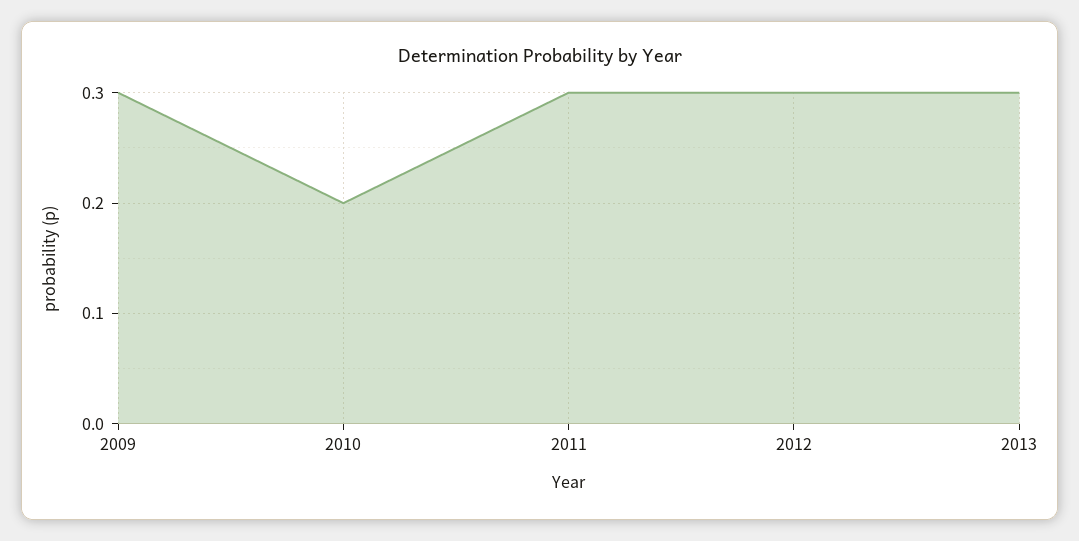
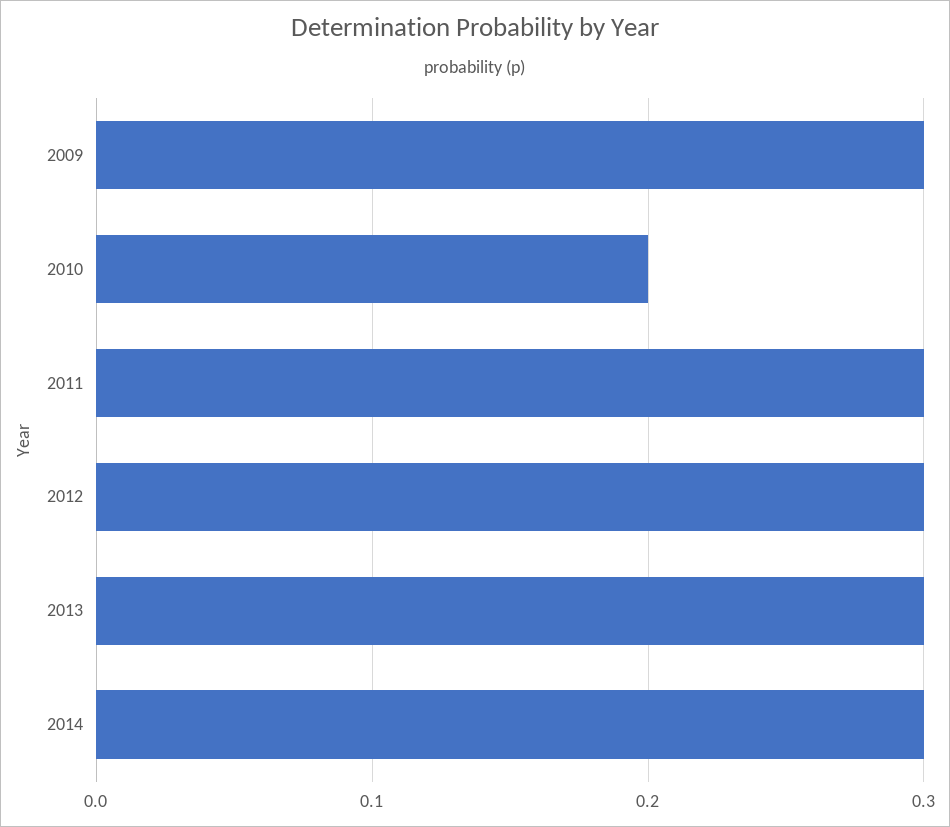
2014: none -> 0.3

